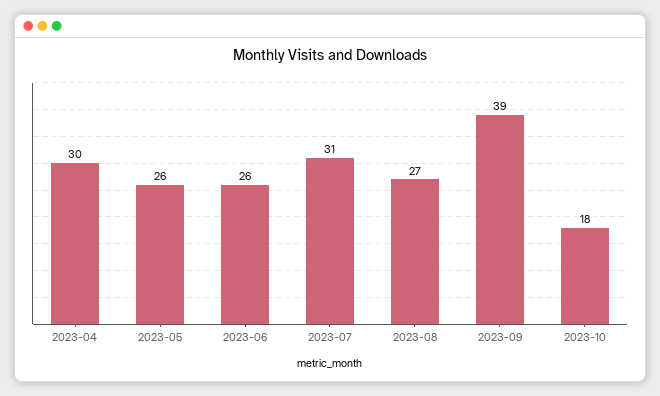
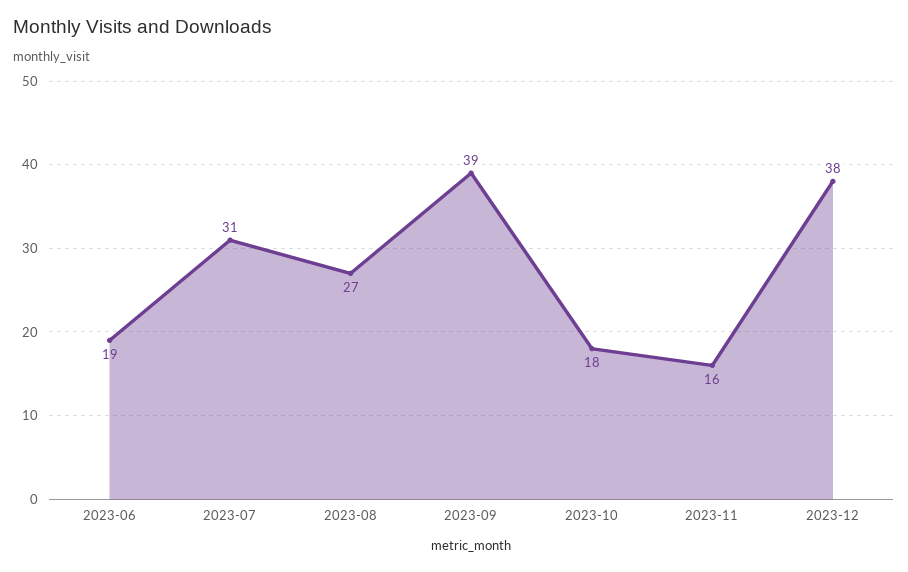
2023-04: 30 -> none
2023-05: 26 -> none
2023-06: 26 -> 19
2023-11: none -> 16
2023-12: none -> 38

